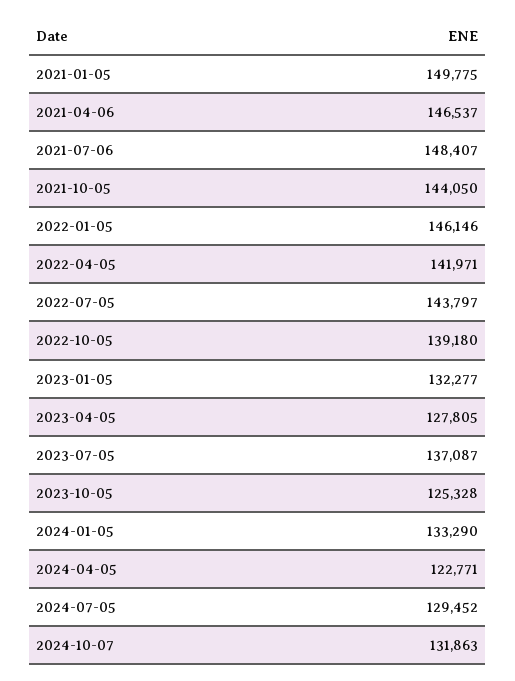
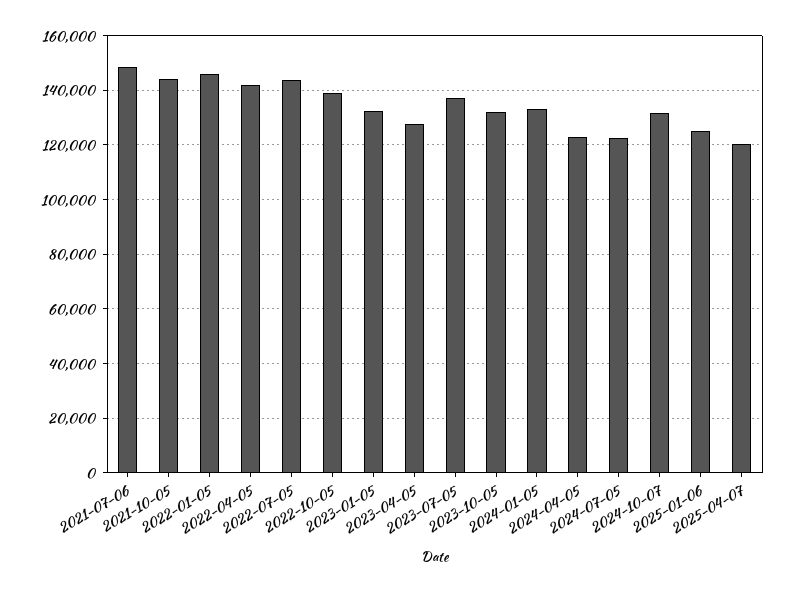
2021-01-05: 149775 -> none
2021-04-06: 146537 -> none
2023-10-05: 125328 -> 132500
2024-07-05: 129452 -> 122500
2025-01-06: none -> 125000
2025-04-07: none -> 120000

